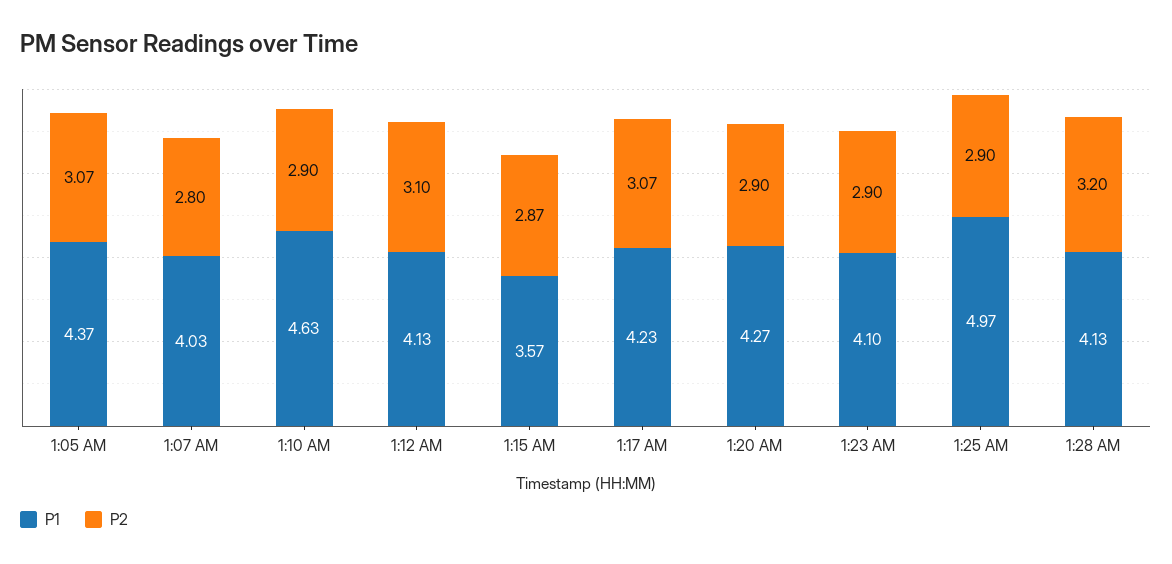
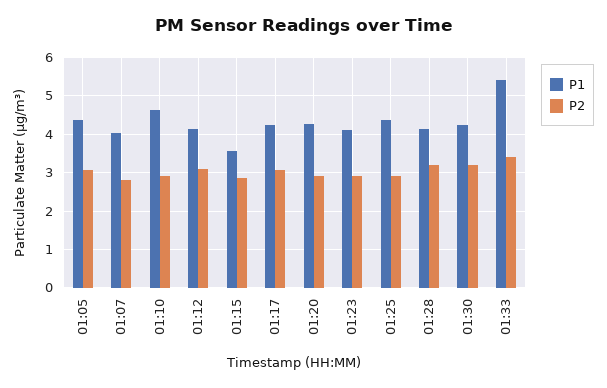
P1, 1:25 AM: 4.97 -> 4.4
P1, 01:30: none -> 4.2
P2, 01:30: none -> 3.2
P1, 01:33: none -> 5.4
P2, 01:33: none -> 3.4

